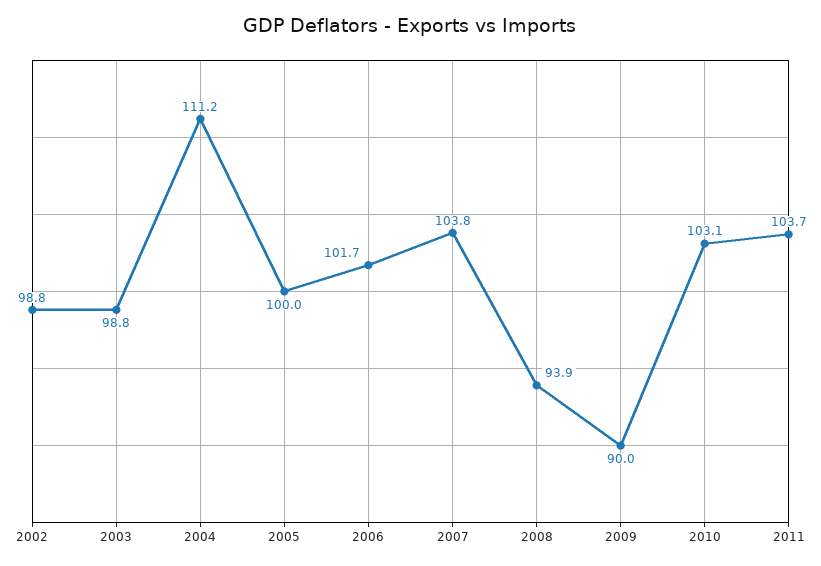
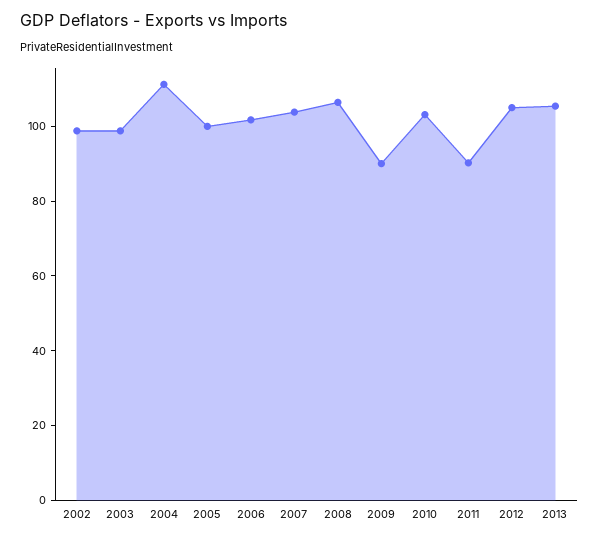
2008: 93.9 -> 105
2011: 103.7 -> 90
2012: none -> 105
2013: none -> 105

